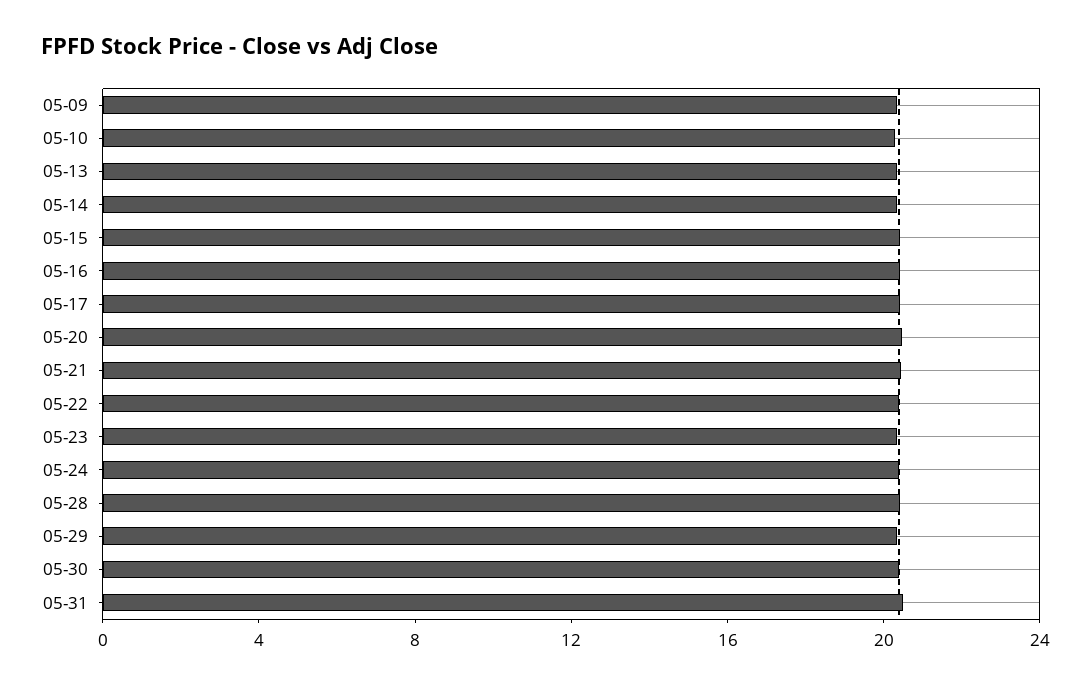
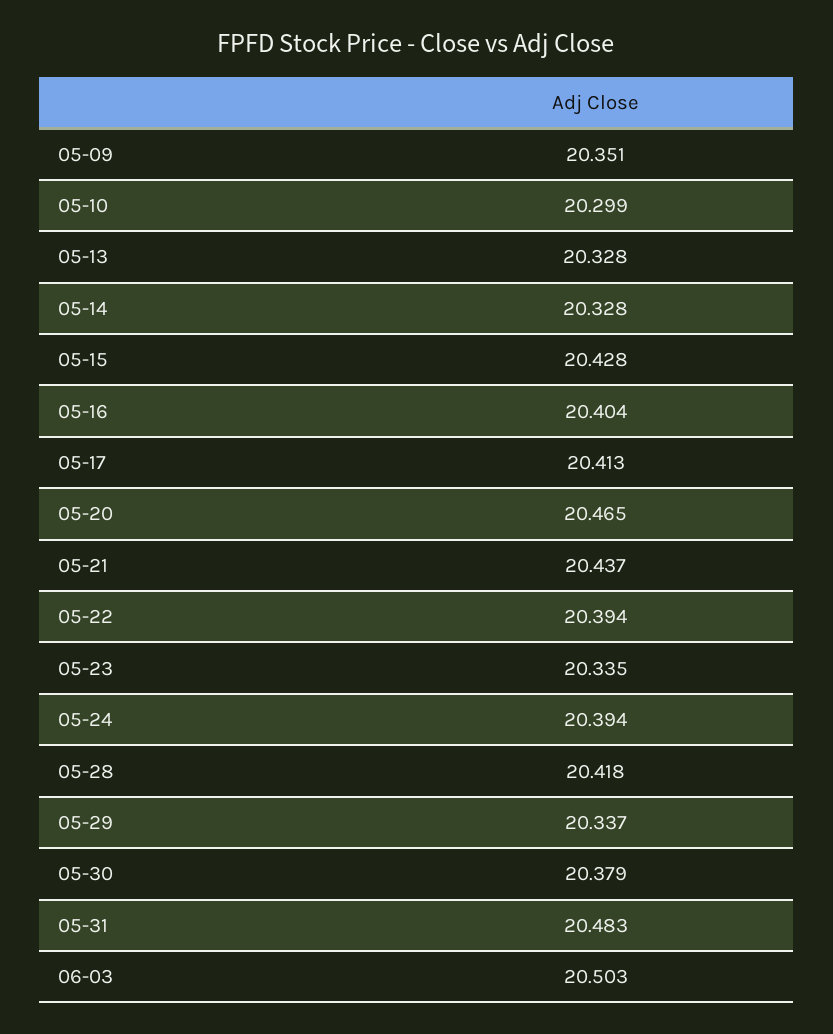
06-03: none -> 20.503

